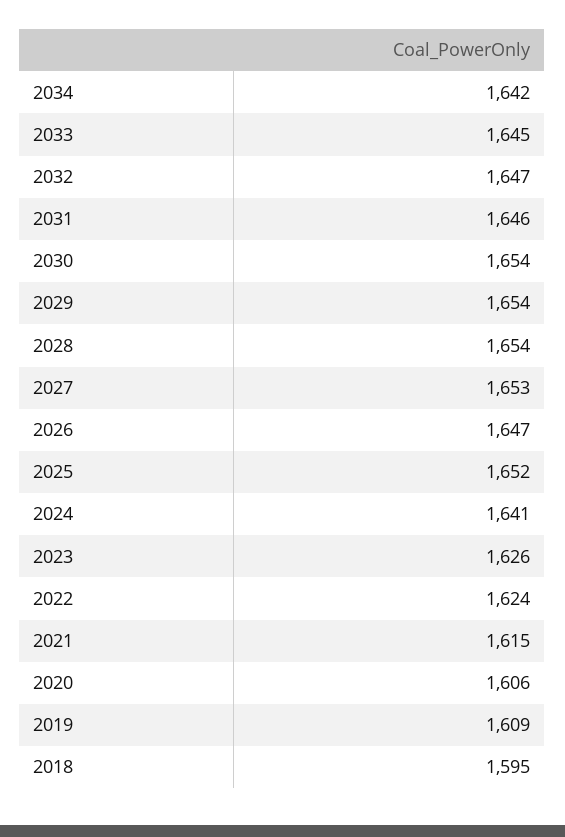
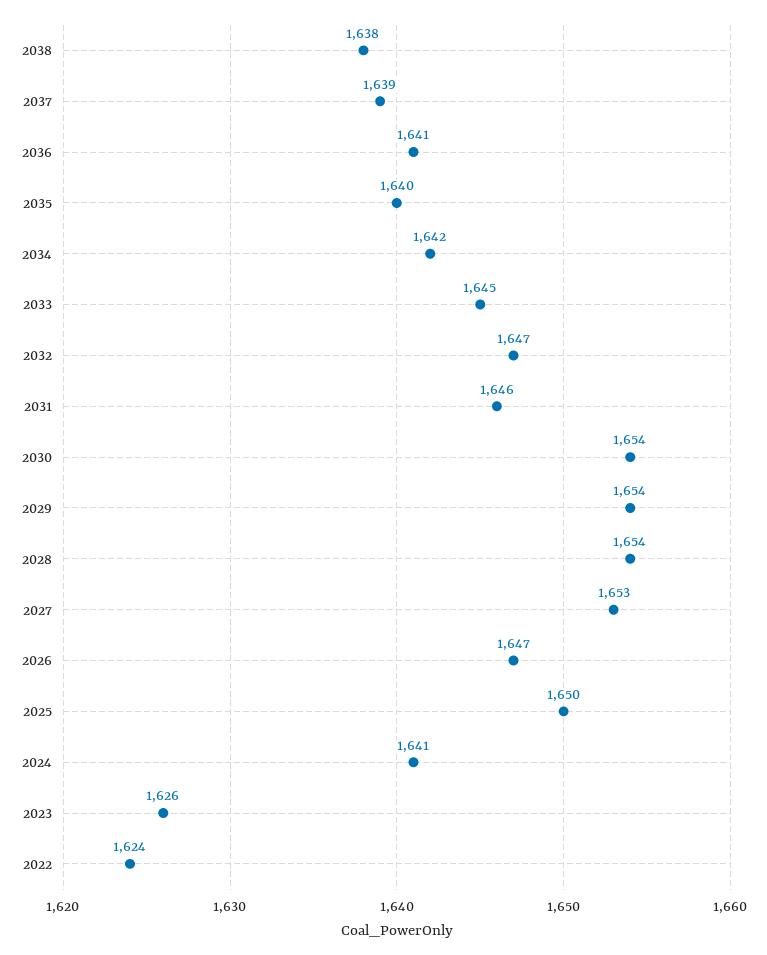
2025: 1652 -> 1650
2021: 1615 -> none
2020: 1606 -> none
2019: 1609 -> none
2018: 1595 -> none
2038: none -> 1638
2037: none -> 1639
2036: none -> 1641
2035: none -> 1640

